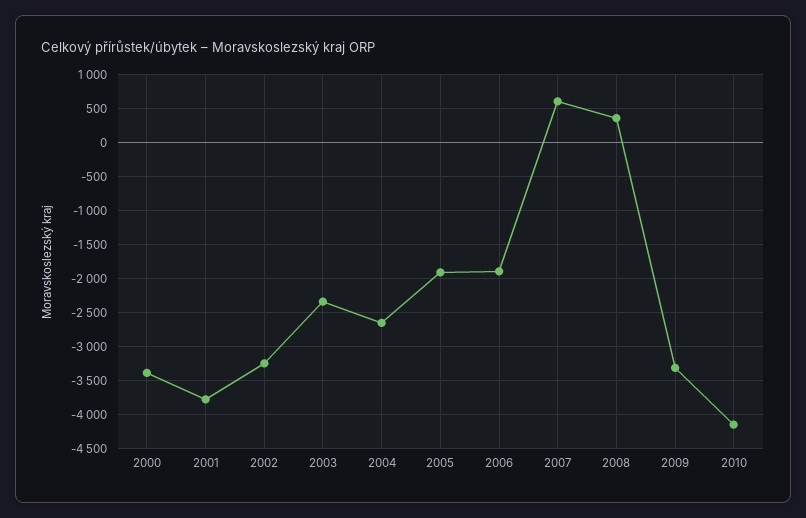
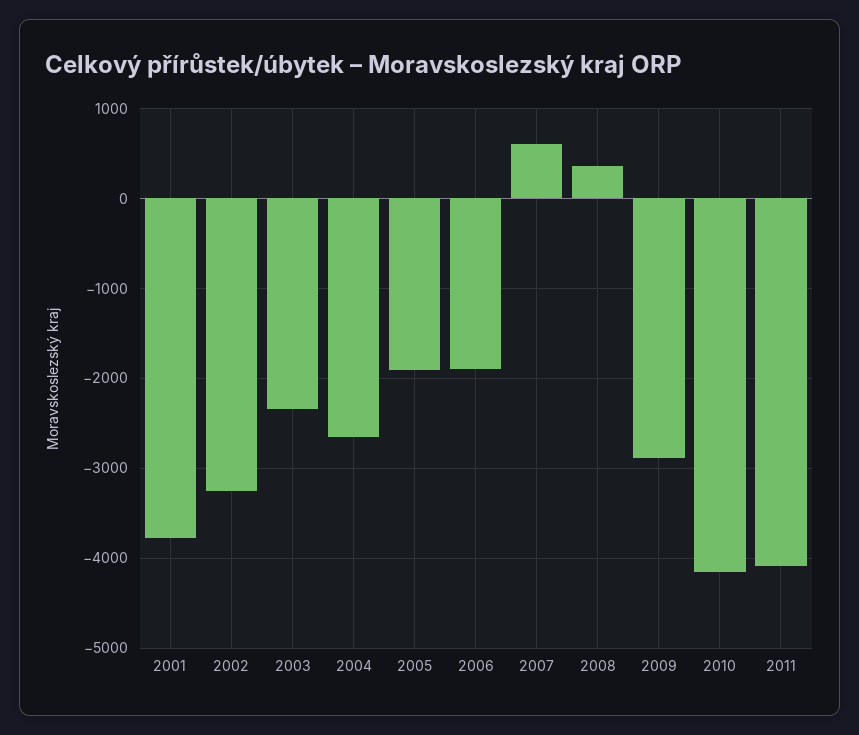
2000: -3400 -> none
2009: -3300 -> -2900
2011: none -> -4100

